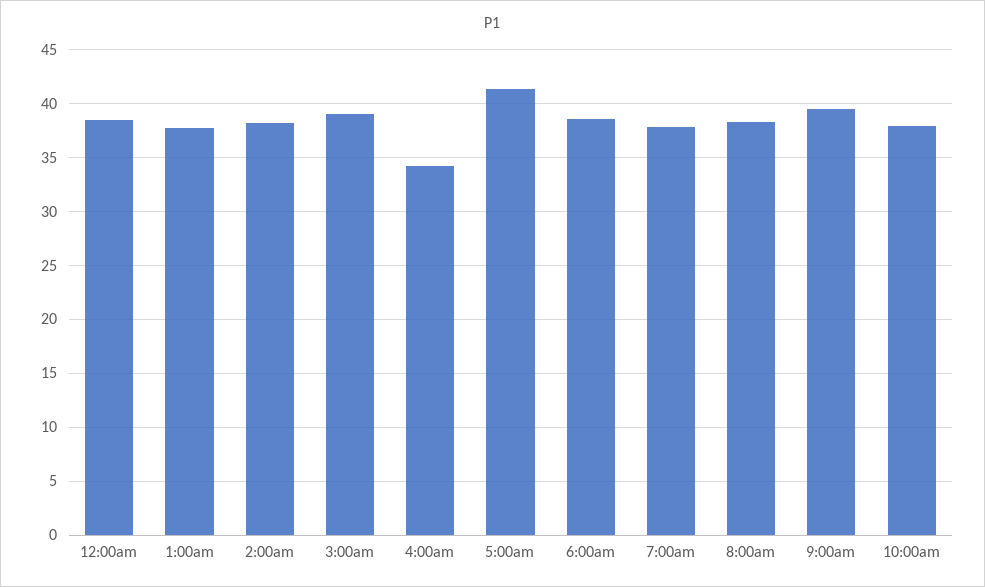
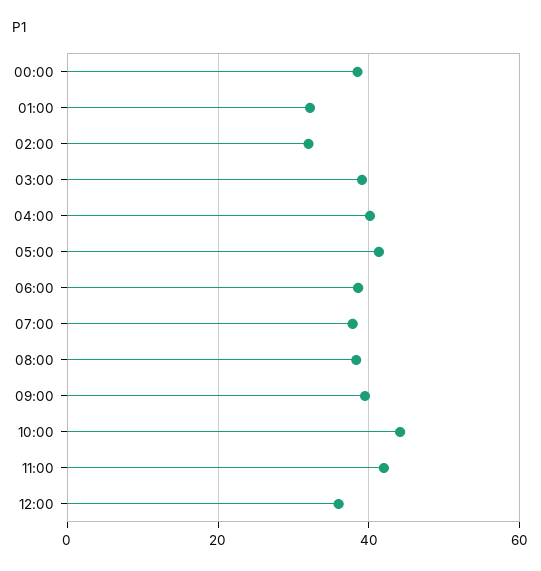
1:00am: 38 -> 32
2:00am: 38 -> 32
4:00am: 34 -> 40
10:00am: 38 -> 44
11:00: none -> 42
12:00: none -> 36

